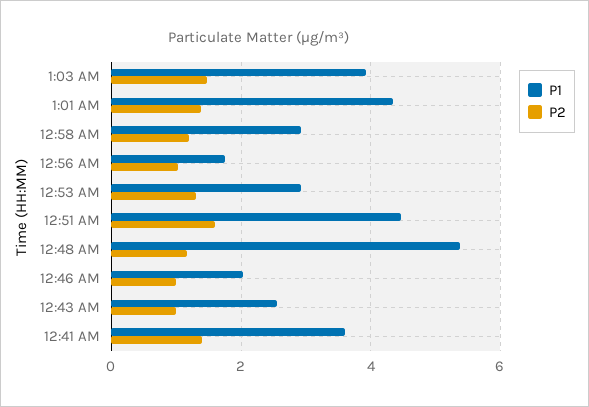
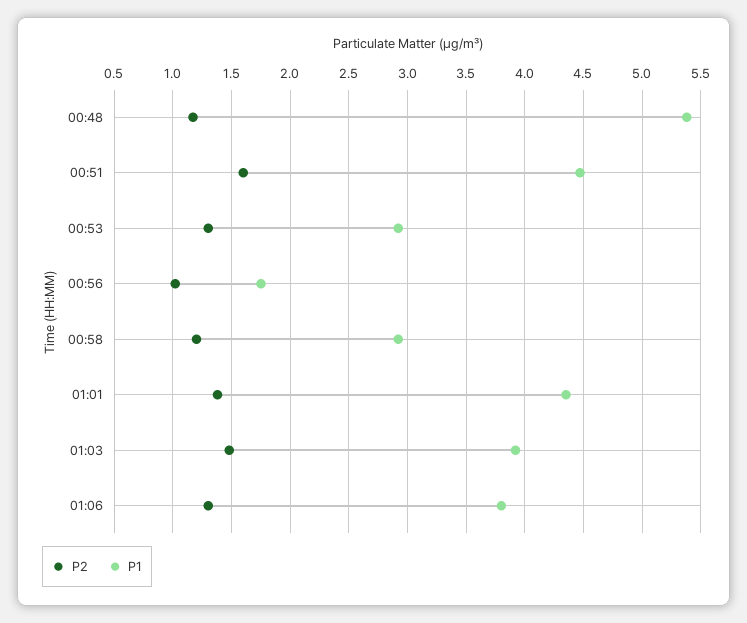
P1, 12:46 AM: 2 -> none
P2, 12:46 AM: 1 -> none
P1, 12:43 AM: 2.6 -> none
P2, 12:43 AM: 1 -> none
P1, 12:41 AM: 3.6 -> none
P2, 12:41 AM: 1.4 -> none
P2, 01:06: none -> 1.3
P1, 01:06: none -> 3.8

